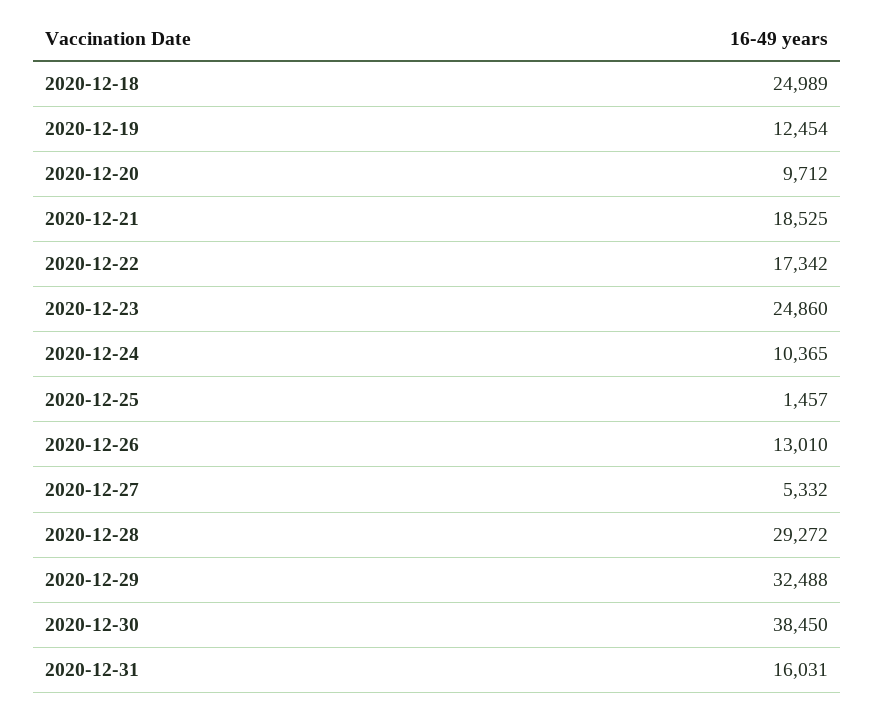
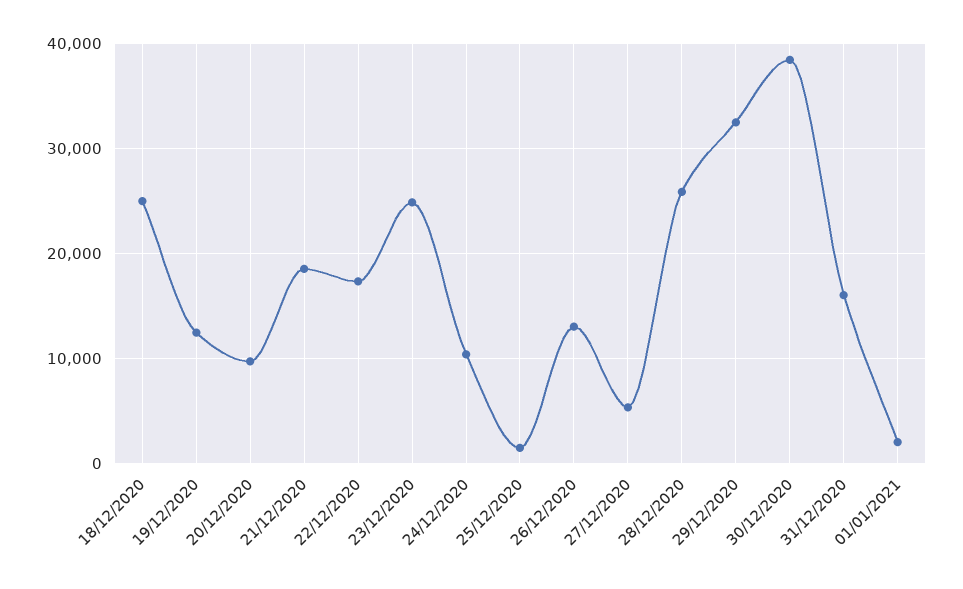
2020-12-28: 29272 -> 26000
01/01/2021: none -> 2000

